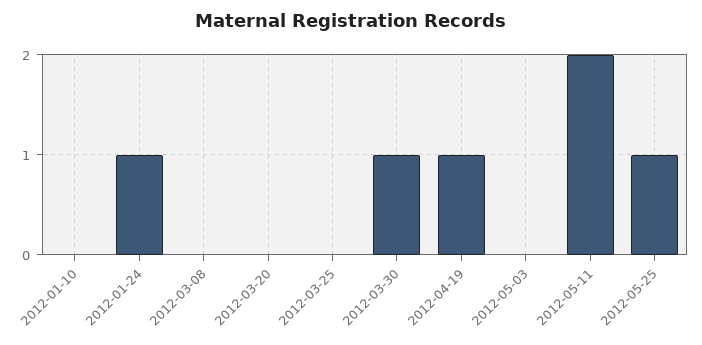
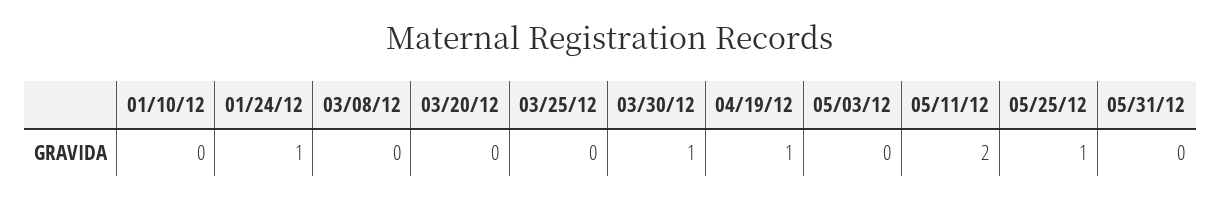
05/31/12: none -> 0

